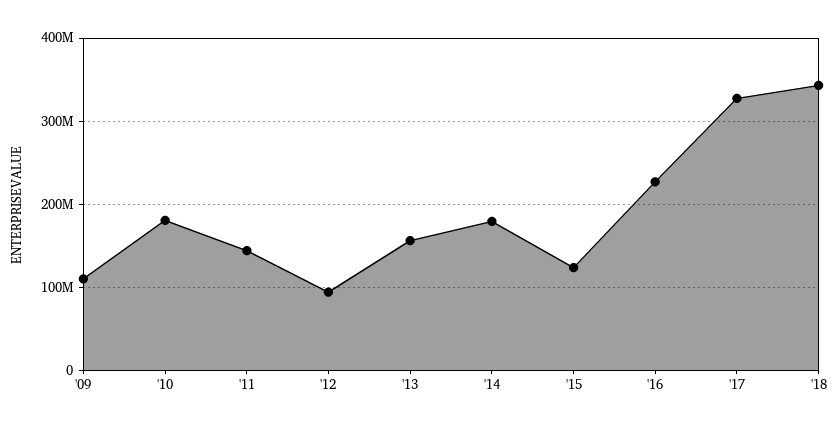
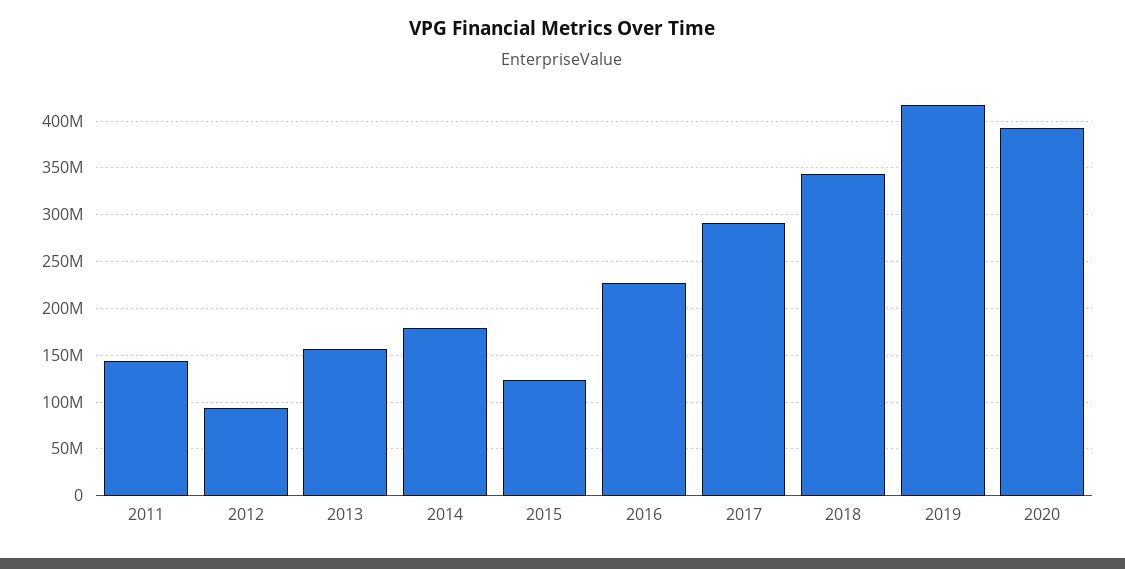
'09: 110000000 -> none
'10: 180000000 -> none
'17: 330000000 -> 290000000
2019: none -> 420000000
2020: none -> 390000000

